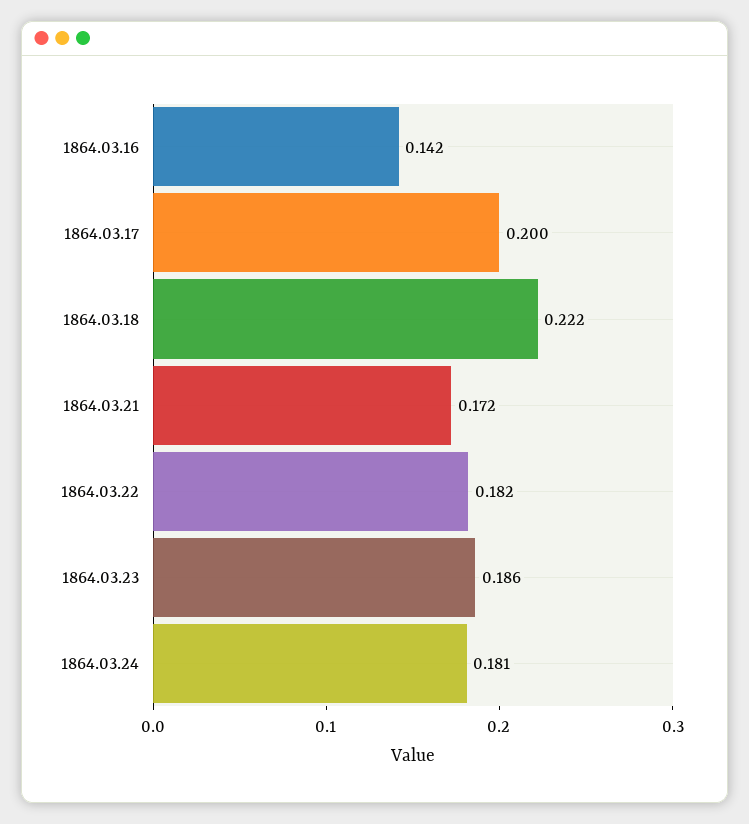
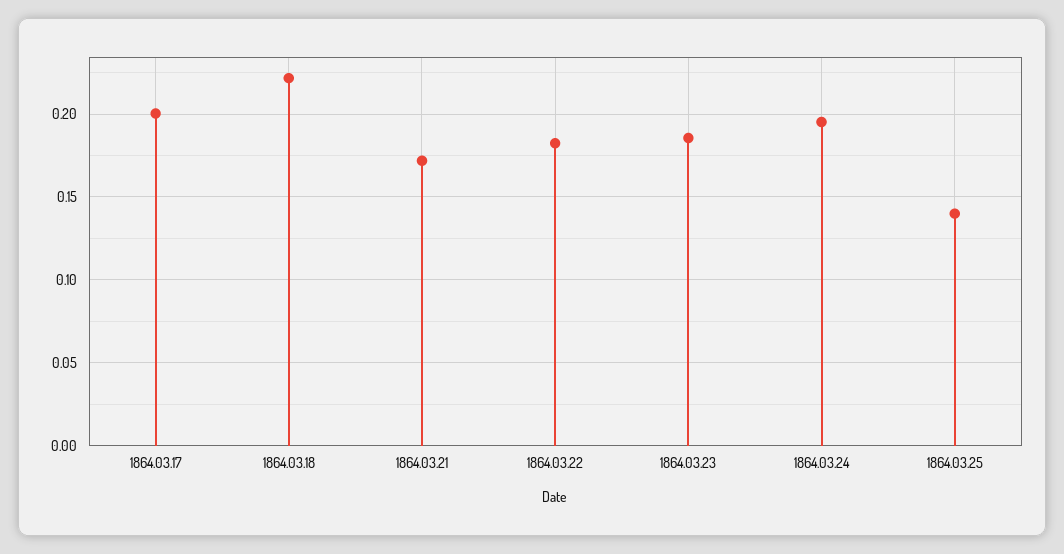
1864.03.16: 0.142 -> none
1864.03.24: 0.181 -> 0.195
1864.03.25: none -> 0.14

